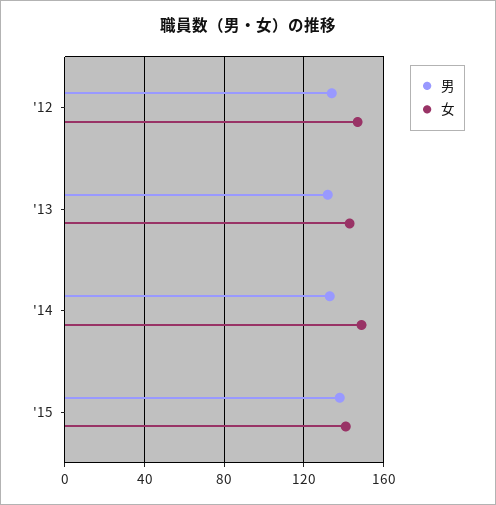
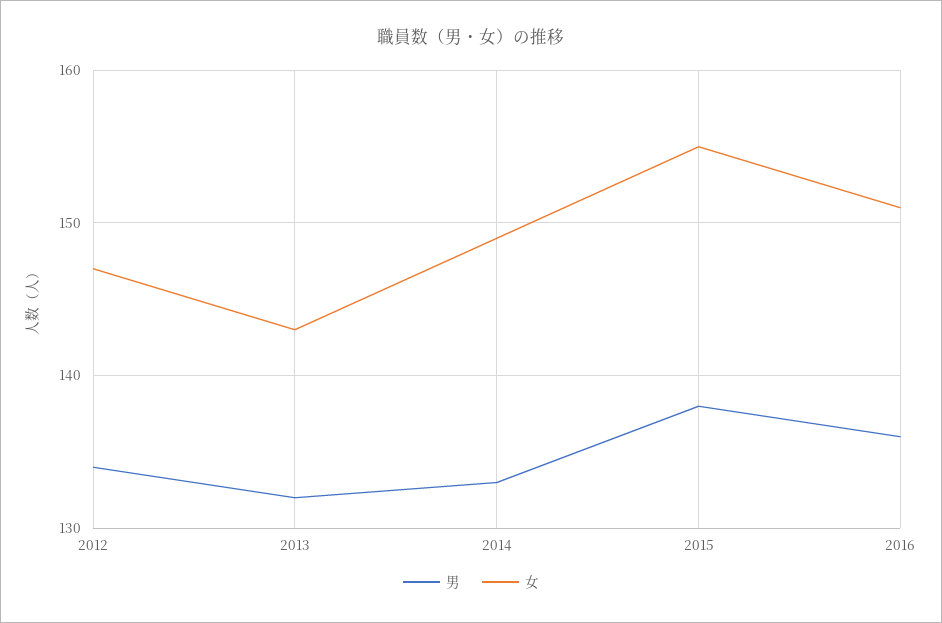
女, '15: 140 -> 155
男, 2016: none -> 136
女, 2016: none -> 151

